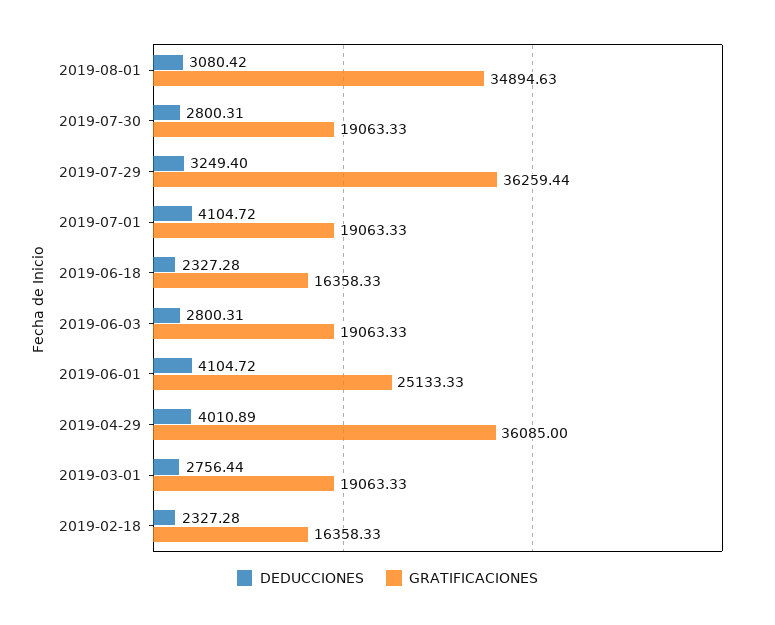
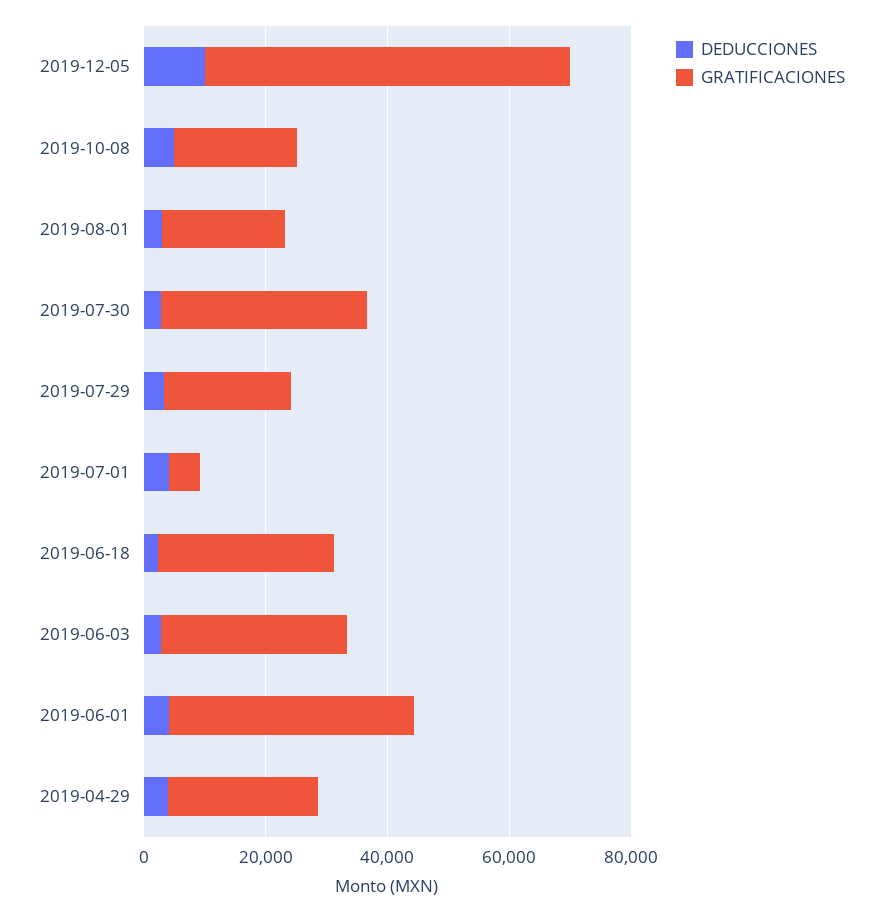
GRATIFICACIONES, 2019-08-01: 34894.63 -> 20000
GRATIFICACIONES, 2019-07-30: 19063.33 -> 35000
GRATIFICACIONES, 2019-07-29: 36259.44 -> 20000
GRATIFICACIONES, 2019-07-01: 19063.33 -> 5000
GRATIFICACIONES, 2019-06-18: 16358.33 -> 30000
GRATIFICACIONES, 2019-06-03: 19063.33 -> 30000
GRATIFICACIONES, 2019-06-01: 25133.33 -> 40000
GRATIFICACIONES, 2019-04-29: 36085 -> 25000
DEDUCCIONES, 2019-03-01: 2756.44 -> none
GRATIFICACIONES, 2019-03-01: 19063.33 -> none
DEDUCCIONES, 2019-02-18: 2327.28 -> none
GRATIFICACIONES, 2019-02-18: 16358.33 -> none
DEDUCCIONES, 2019-12-05: none -> 10000
GRATIFICACIONES, 2019-12-05: none -> 60000
DEDUCCIONES, 2019-10-08: none -> 5000
GRATIFICACIONES, 2019-10-08: none -> 20000

